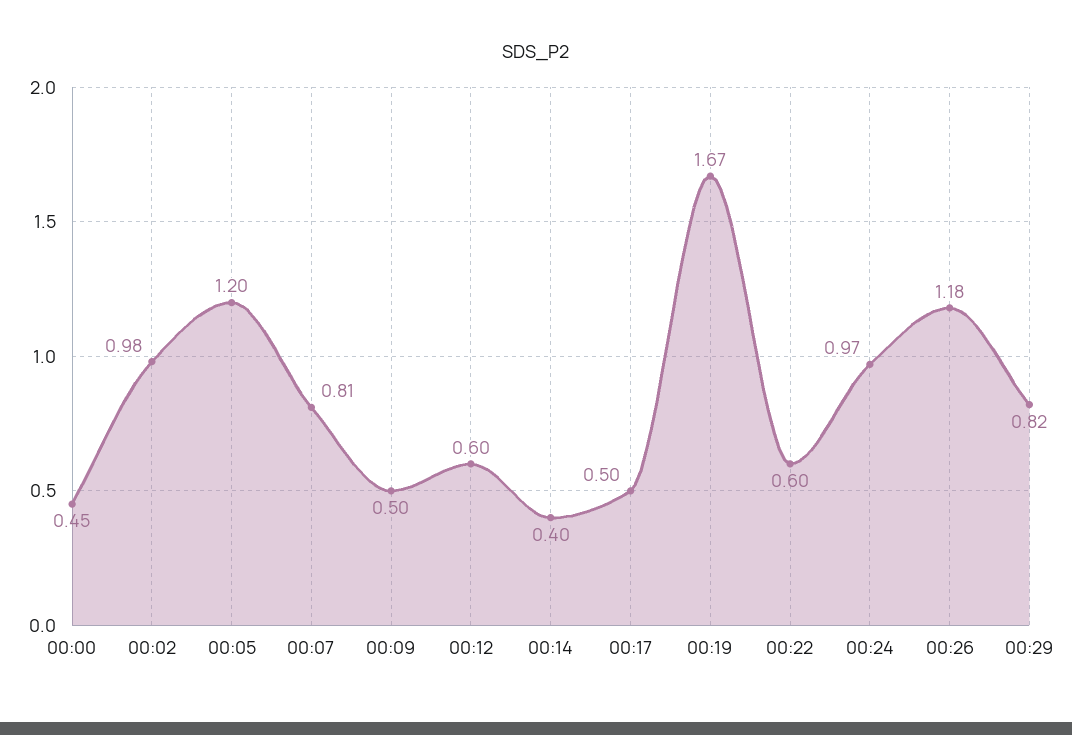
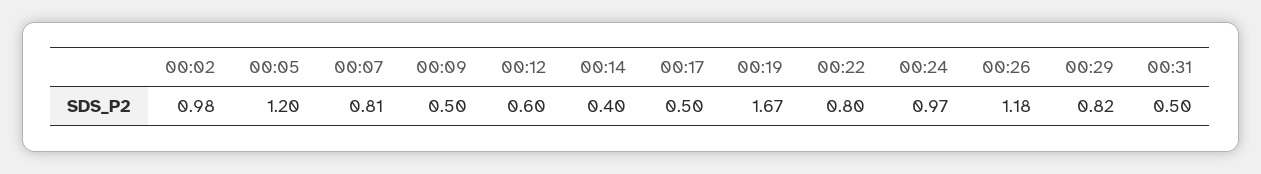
00:00: 0.45 -> none
00:22: 0.6 -> 0.8
00:31: none -> 0.5

